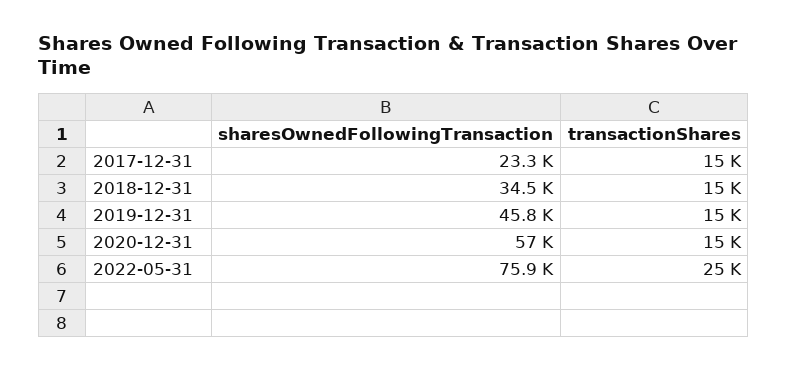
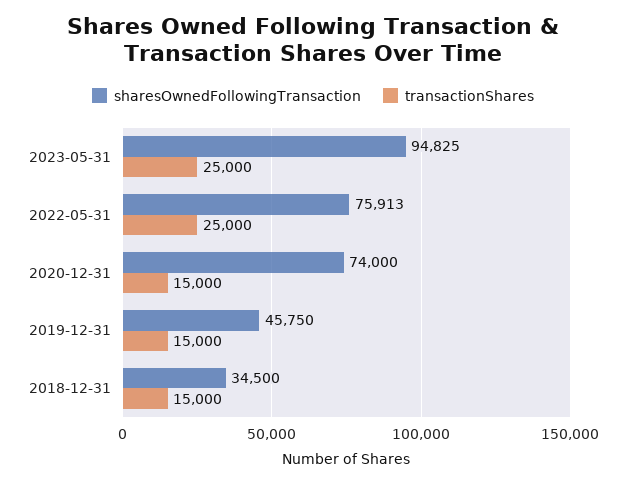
sharesOwnedFollowingTransaction, 2017-12-31: 23300 -> none
transactionShares, 2017-12-31: 15000 -> none
sharesOwnedFollowingTransaction, 2020-12-31: 57000 -> 74000
sharesOwnedFollowingTransaction, 2023-05-31: none -> 94825
transactionShares, 2023-05-31: none -> 25000

